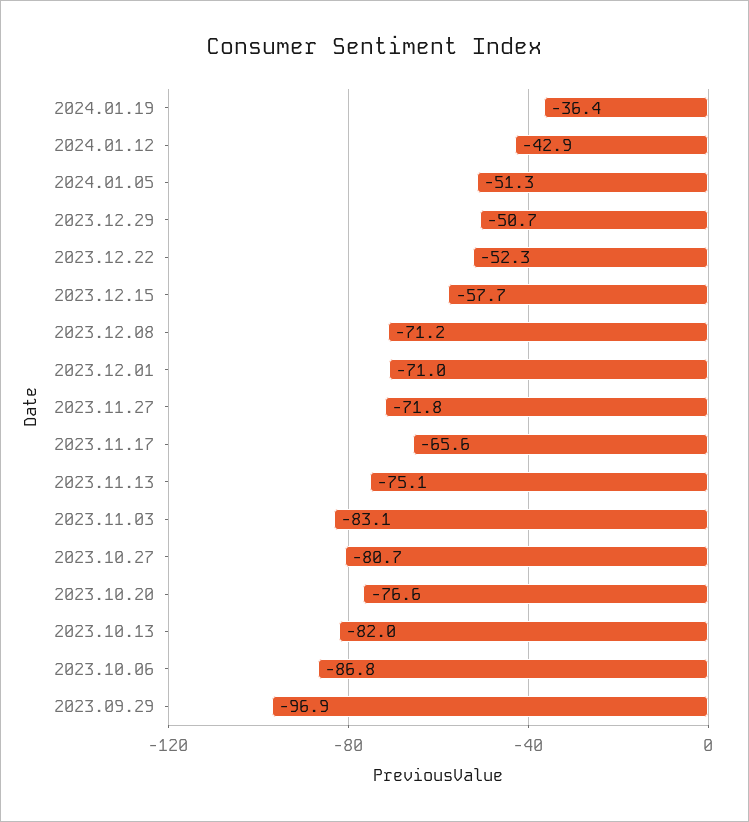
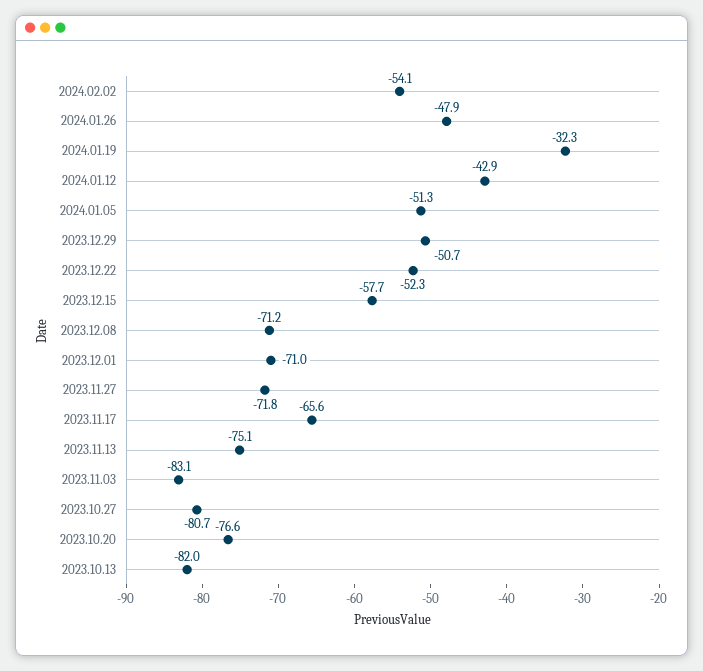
2024.01.19: -36.4 -> -32.3
2023.10.06: -86.8 -> none
2023.09.29: -96.9 -> none
2024.02.02: none -> -54.1
2024.01.26: none -> -47.9

